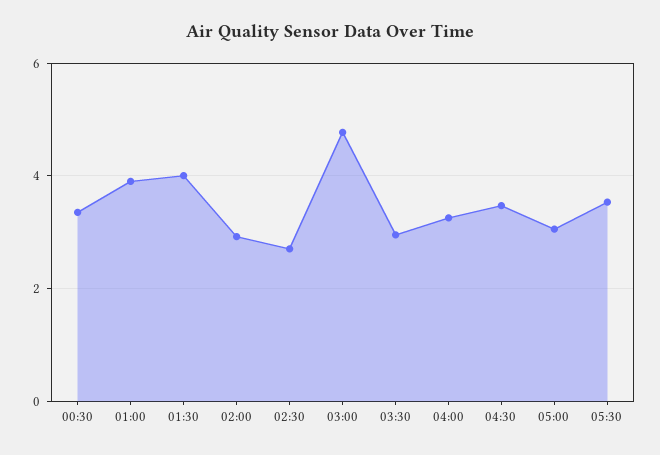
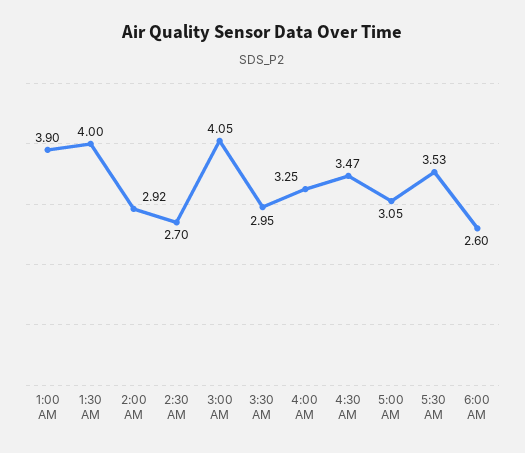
00:30: 3.4 -> none
03:00: 4.8 -> 4.05
6:00 AM: none -> 2.6

